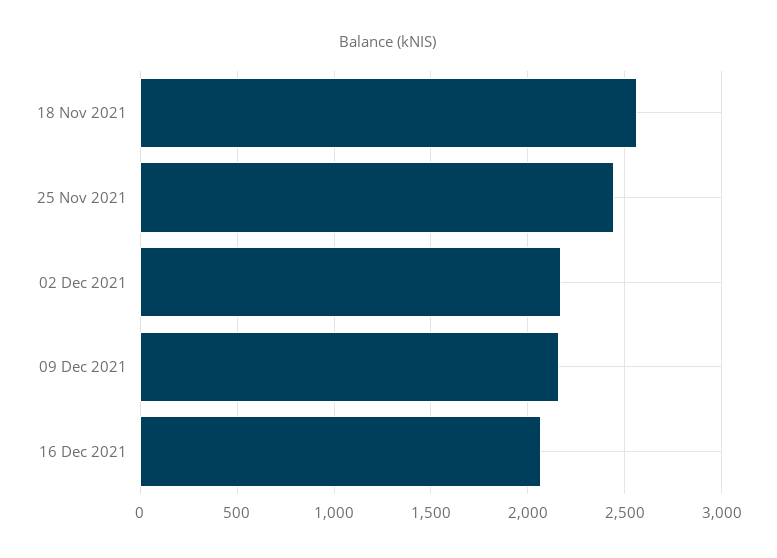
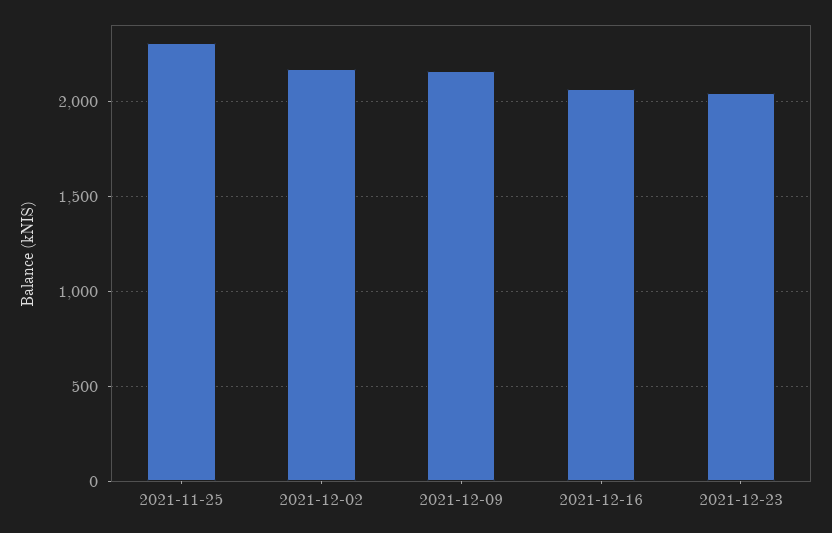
18 Nov 2021: 2550 -> none
25 Nov 2021: 2450 -> 2300
2021-12-23: none -> 2050

